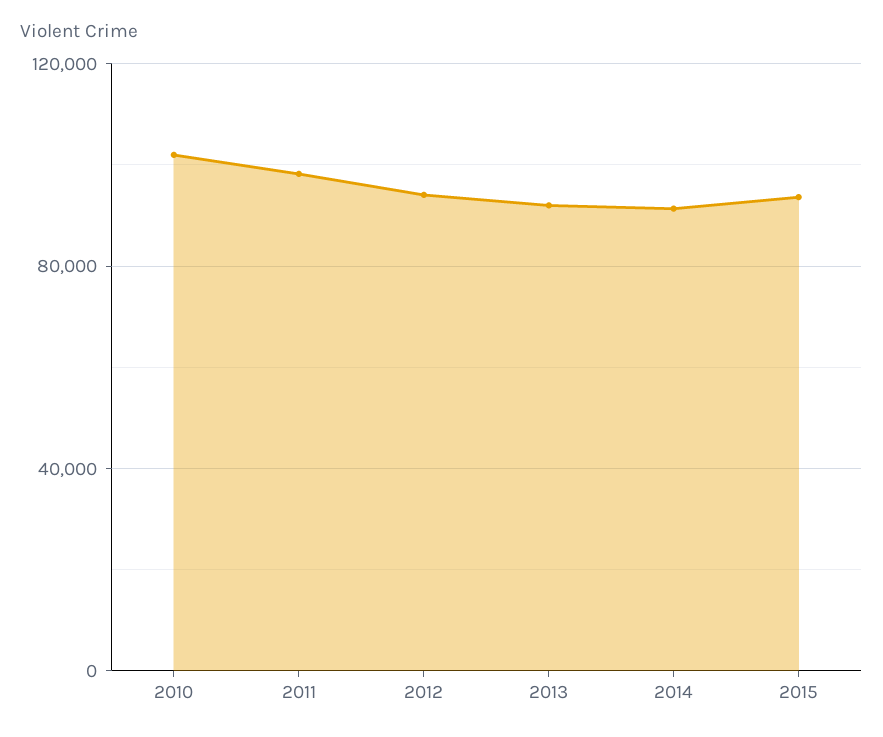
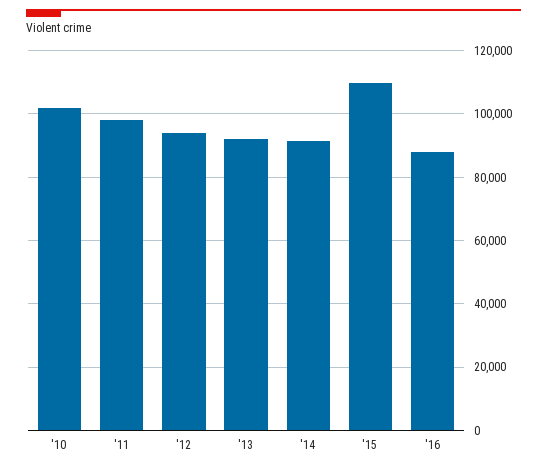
2015: 95000 -> 110000
'16: none -> 88000

